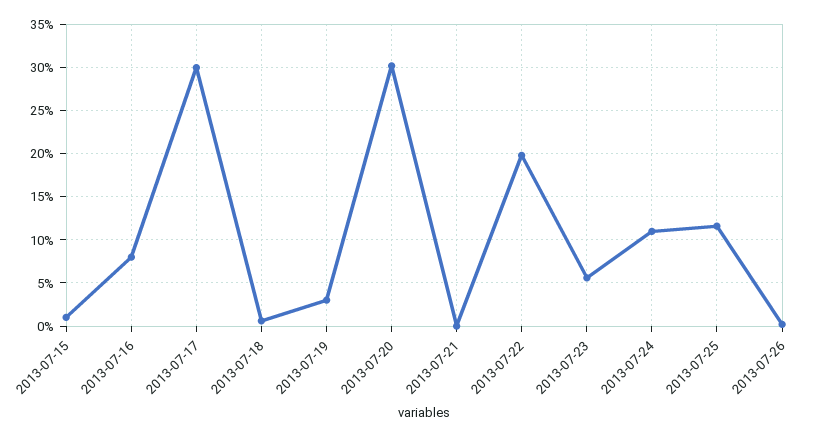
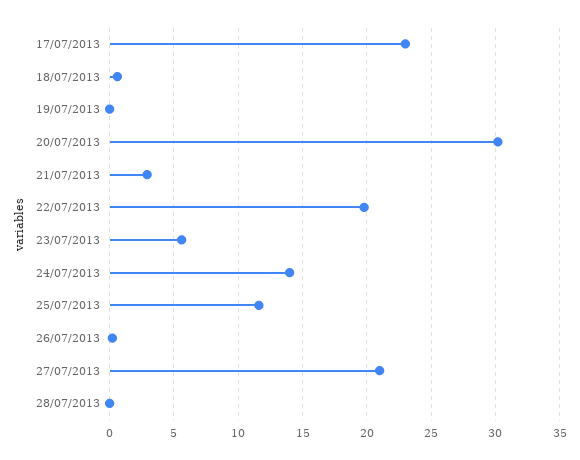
2013-07-15: 1 -> none
2013-07-16: 8 -> none
2013-07-17: 30 -> 23
2013-07-19: 3 -> 0
2013-07-21: 0 -> 3
2013-07-24: 11 -> 14
27/07/2013: none -> 21
28/07/2013: none -> 0

